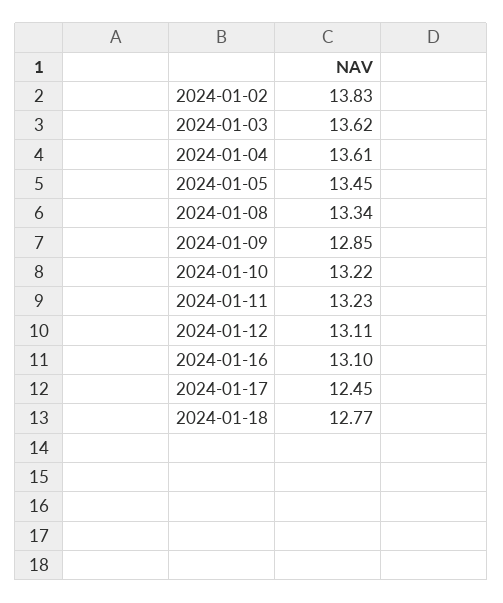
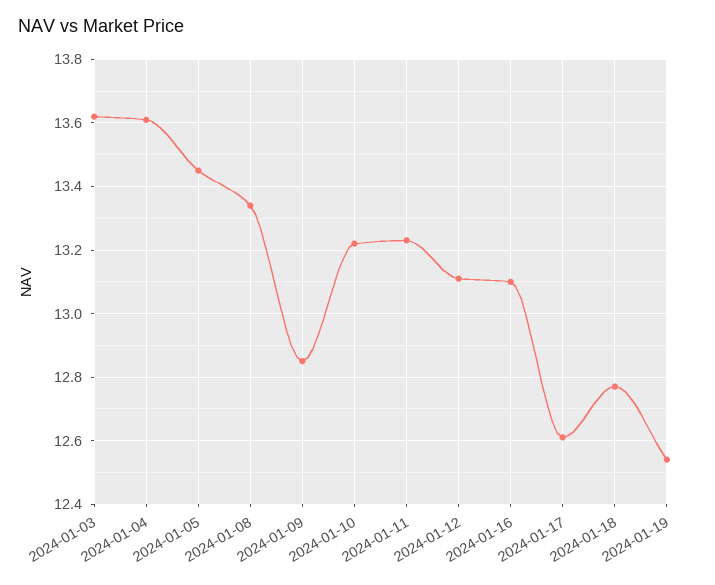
2024-01-02: 13.83 -> none
2024-01-17: 12.45 -> 12.6
2024-01-19: none -> 12.55

